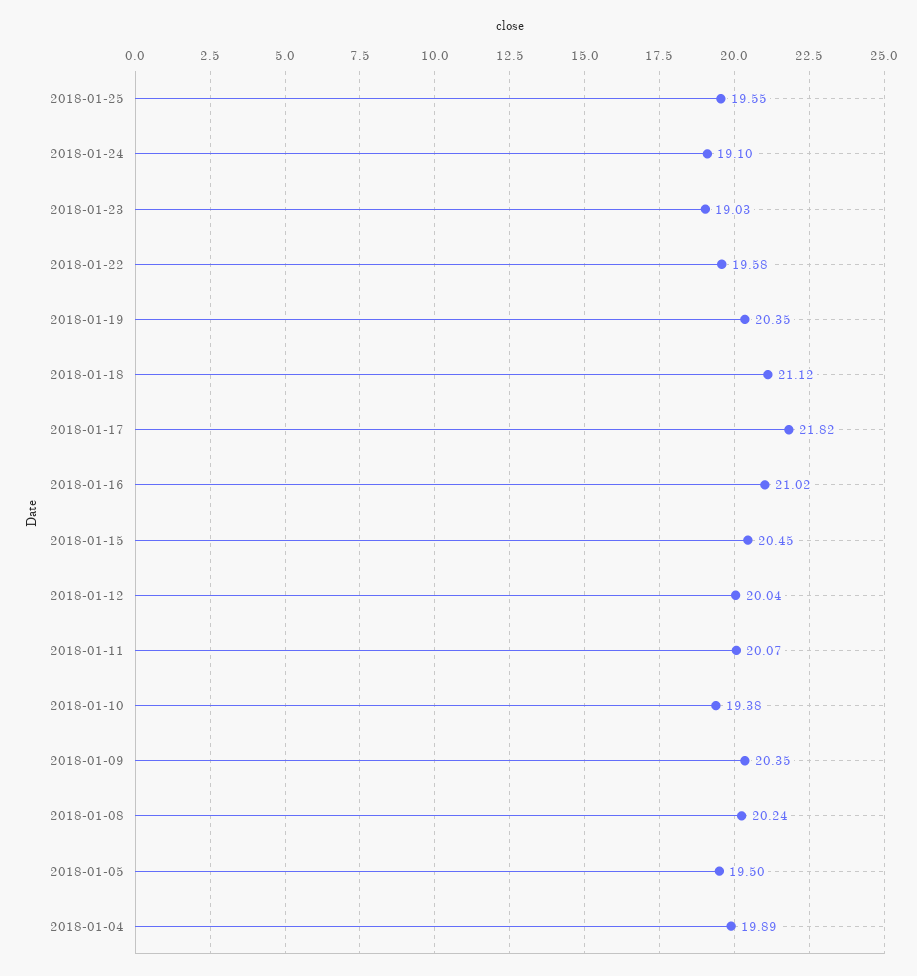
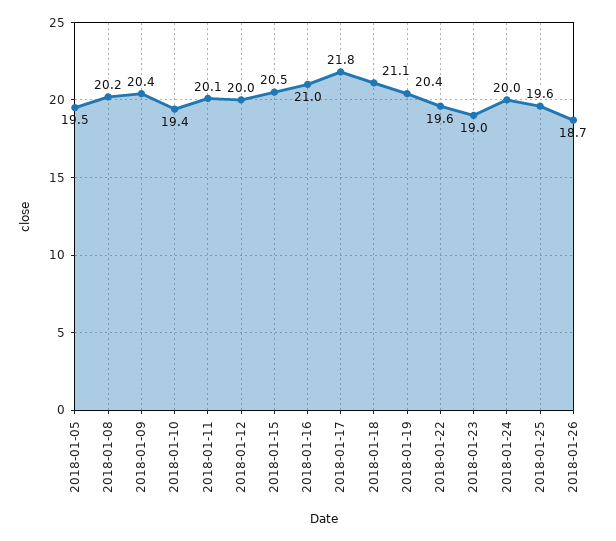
2018-01-24: 19.1 -> 20
2018-01-04: 19.89 -> none
2018-01-26: none -> 18.7

